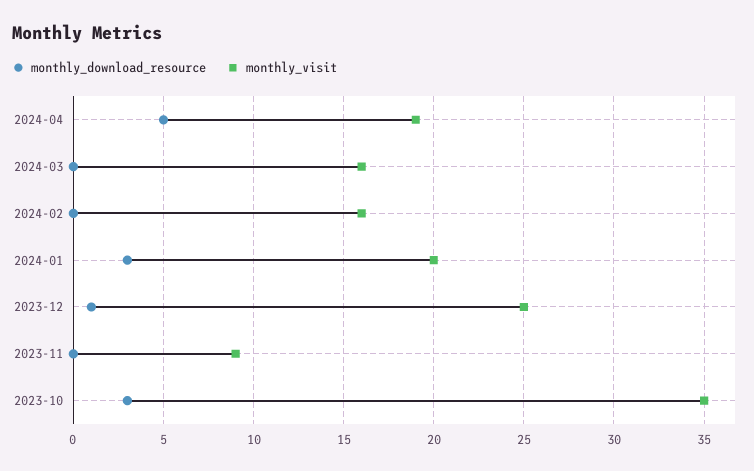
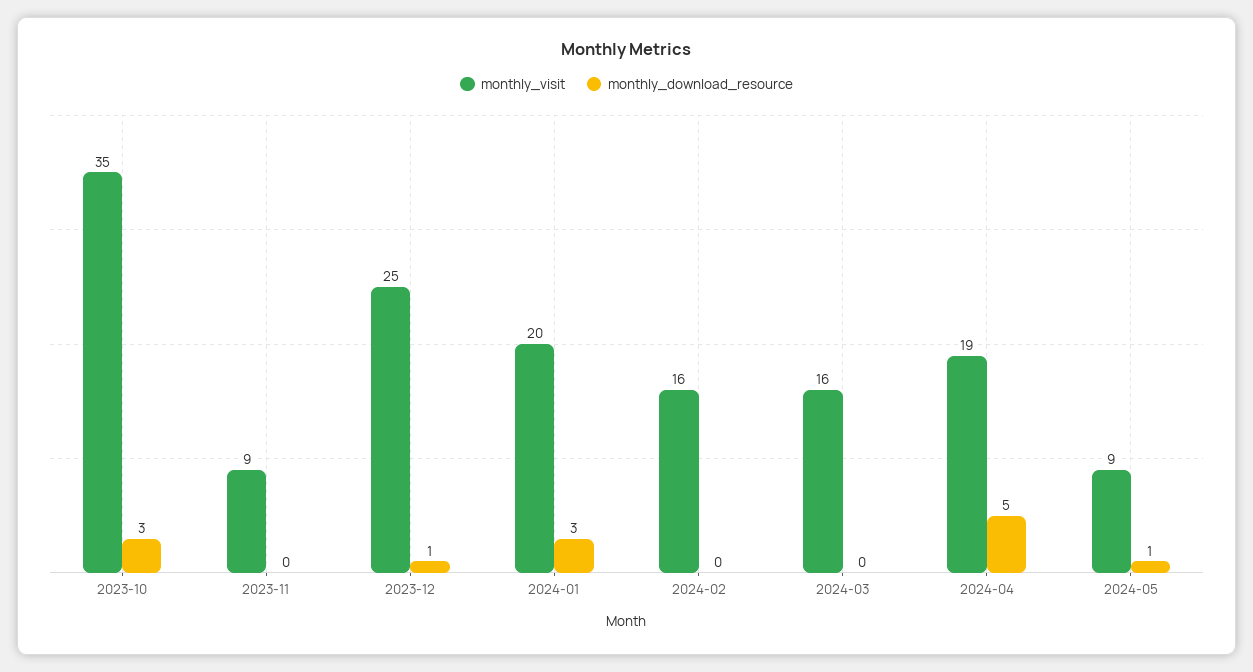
monthly_visit, 2024-05: none -> 9
monthly_download_resource, 2024-05: none -> 1

